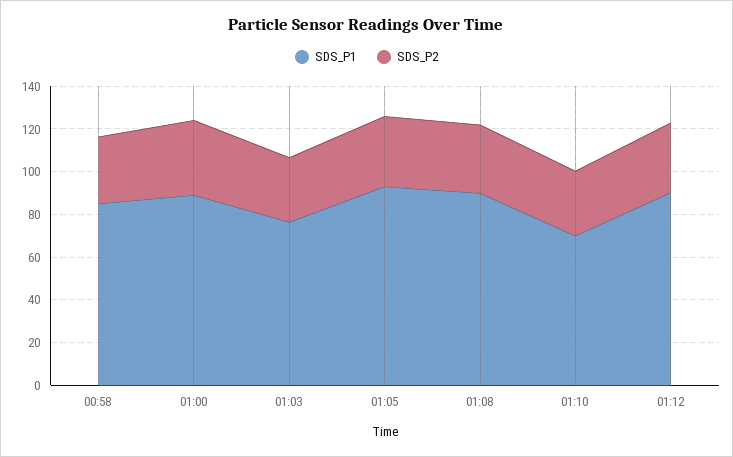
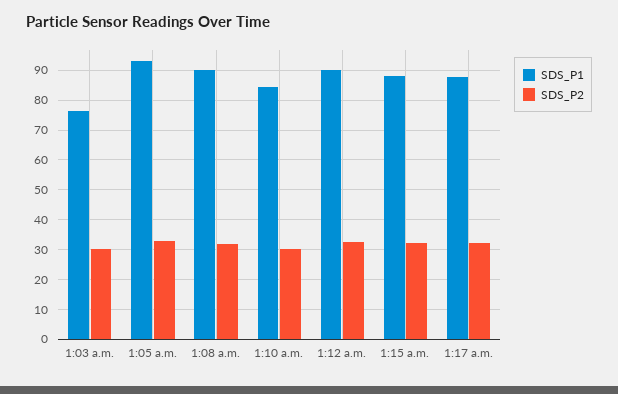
SDS_P1, 00:58: 85 -> none
SDS_P2, 00:58: 30 -> none
SDS_P1, 01:00: 90 -> none
SDS_P2, 01:00: 35 -> none
SDS_P1, 01:10: 70 -> 85
SDS_P1, 1:15 a.m.: none -> 87.5
SDS_P2, 1:15 a.m.: none -> 32.5
SDS_P1, 1:17 a.m.: none -> 87.5
SDS_P2, 1:17 a.m.: none -> 32.5

